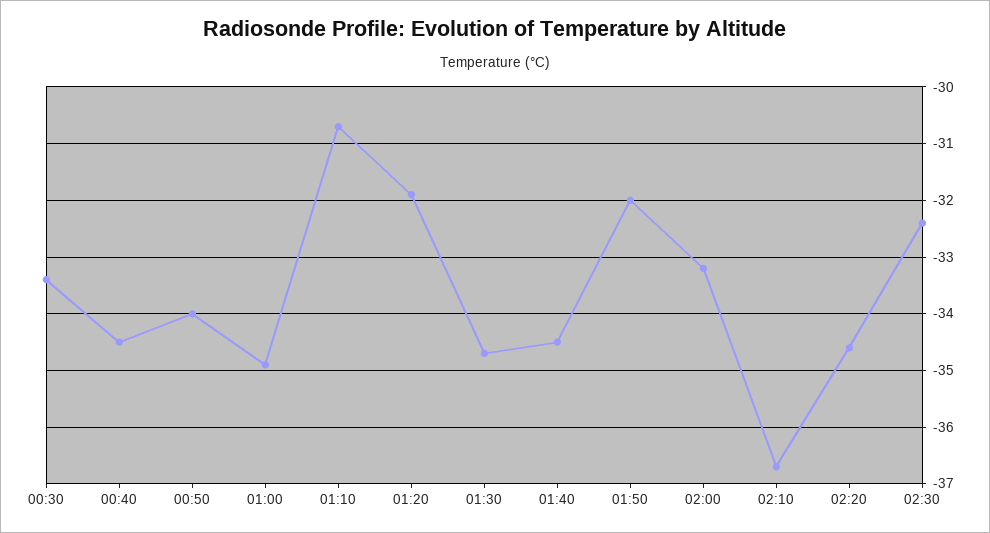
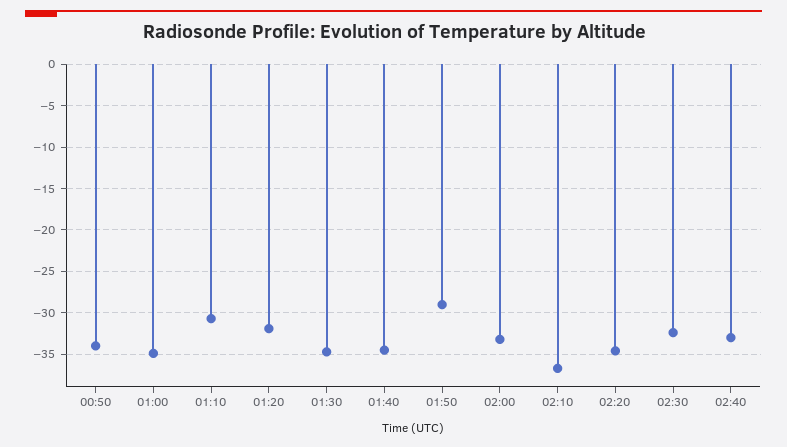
00:30: -33.5 -> none
00:40: -34.5 -> none
01:50: -32 -> -29
02:40: none -> -33

